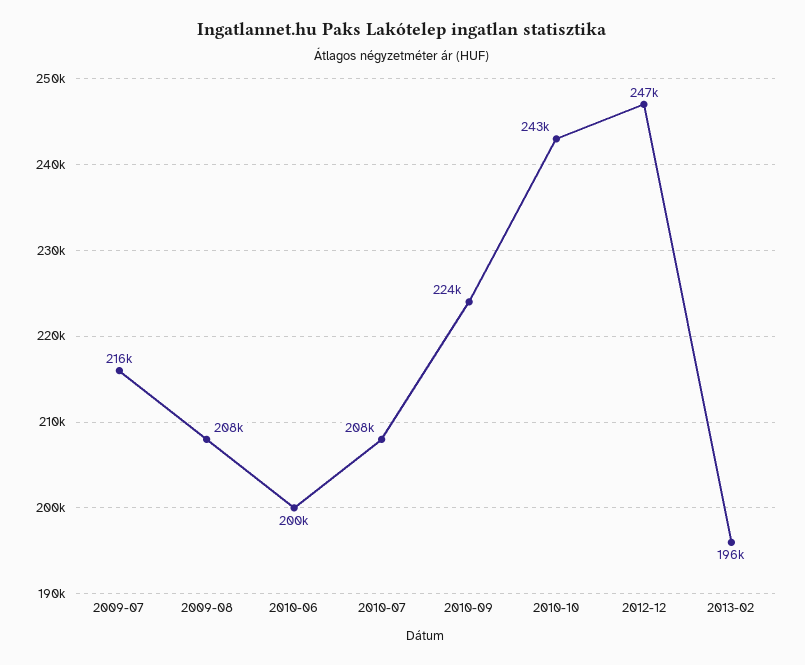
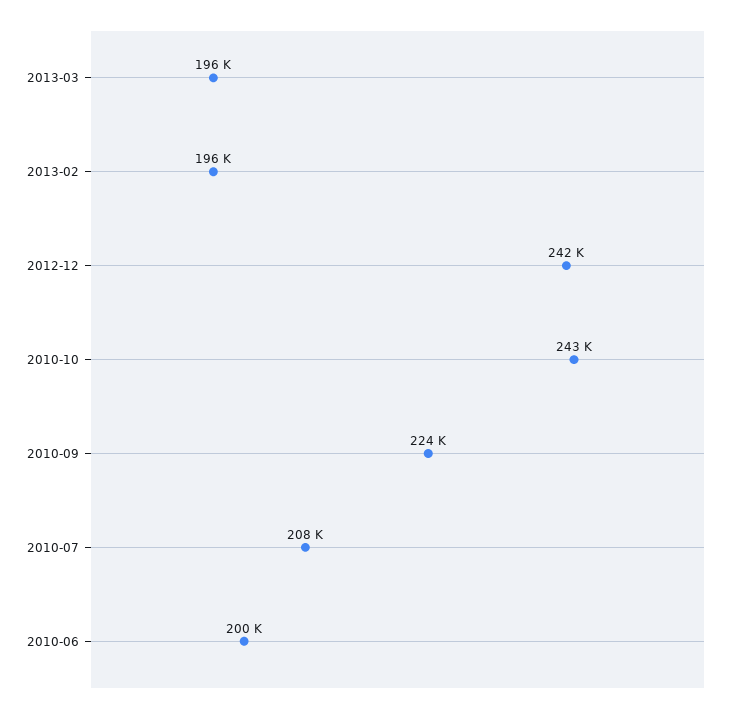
2009-07: 216000 -> none
2009-08: 208000 -> none
2012-12: 247000 -> 242000
2013-03: none -> 196000

